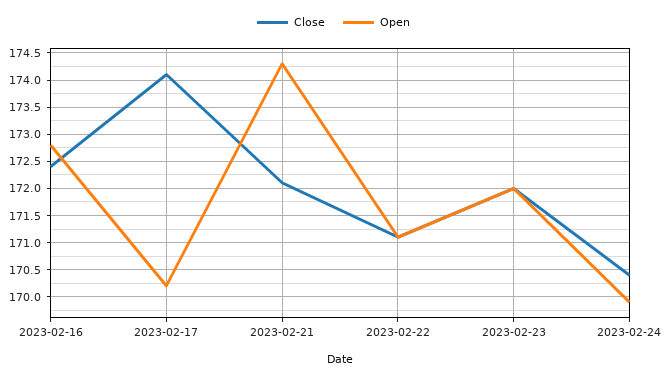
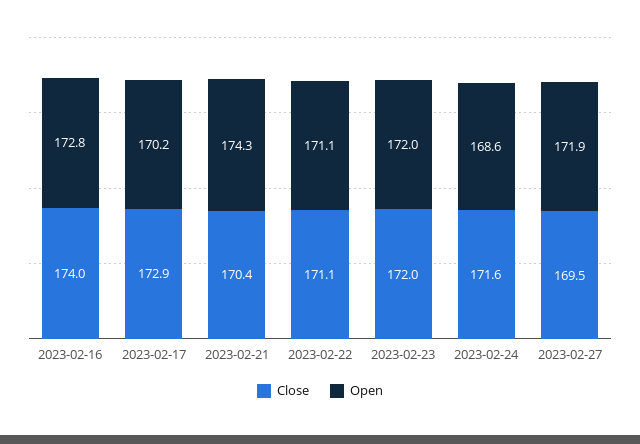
Close, 2023-02-16: 172.5 -> 174
Close, 2023-02-17: 174 -> 172.9
Close, 2023-02-21: 172 -> 170.4
Close, 2023-02-24: 170.5 -> 171.6
Open, 2023-02-24: 170 -> 168.6
Close, 2023-02-27: none -> 169.5
Open, 2023-02-27: none -> 171.9

